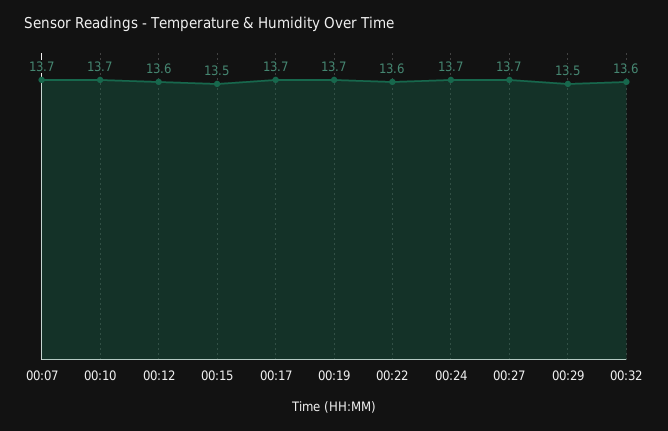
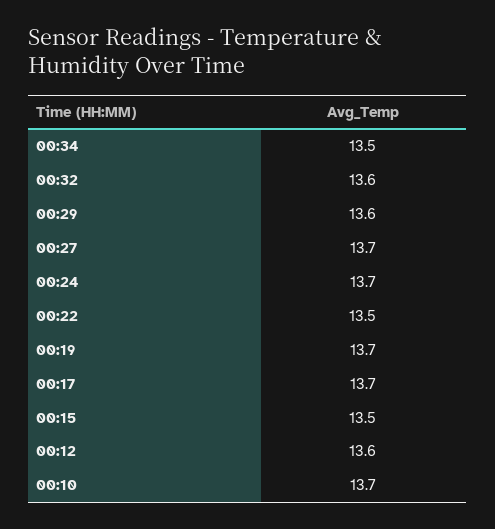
00:07: 13.7 -> none
00:22: 13.6 -> 13.5
00:29: 13.5 -> 13.6
00:34: none -> 13.5

